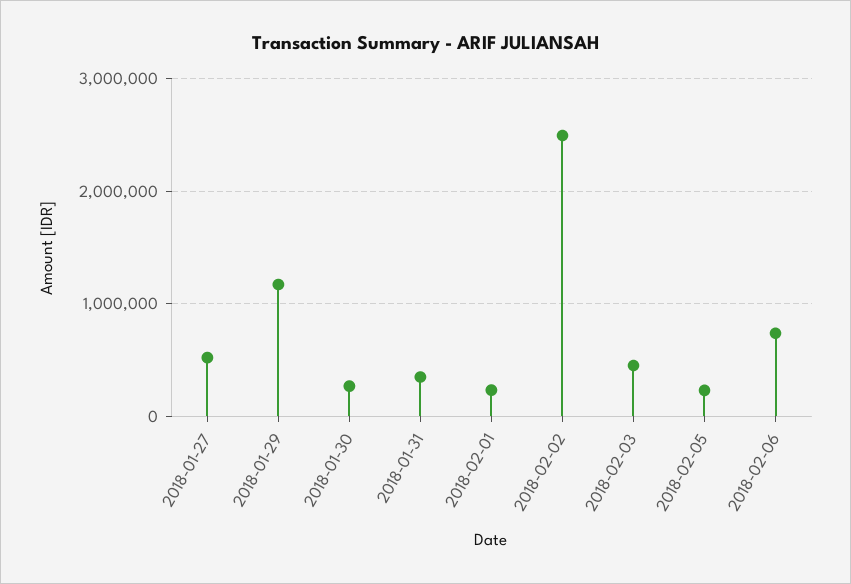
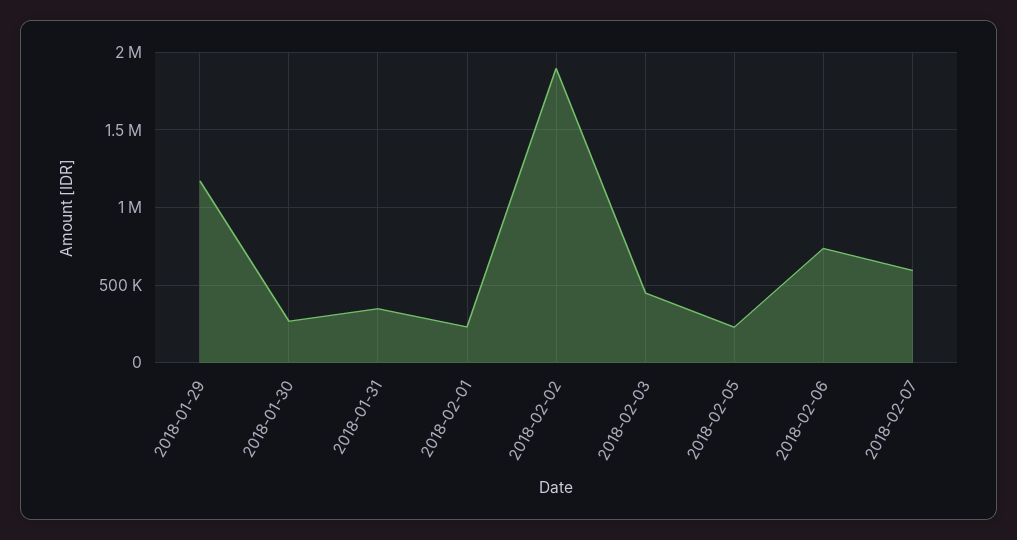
2018-01-27: 500000 -> none
2018-02-02: 2500000 -> 1900000
2018-02-07: none -> 600000

